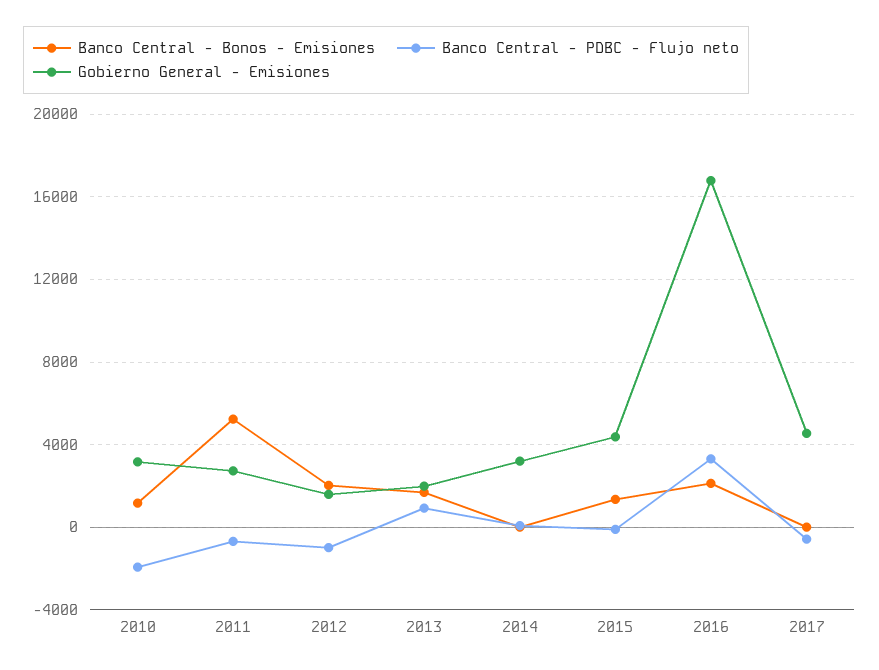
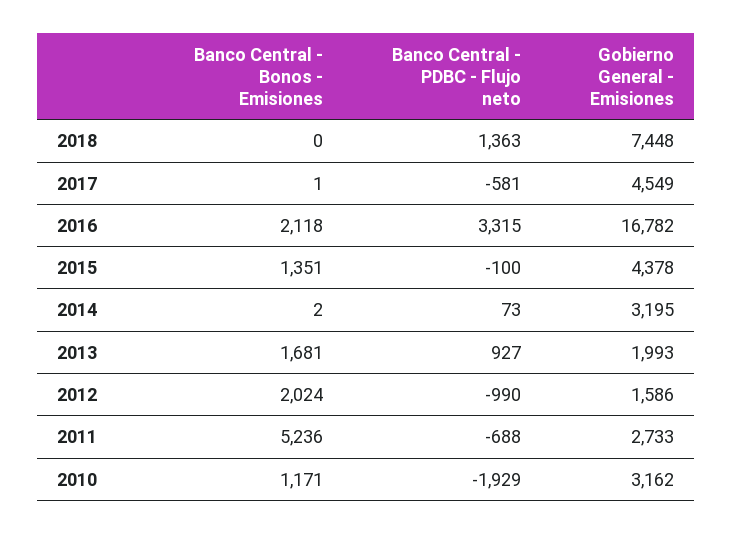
Banco Central - Bonos - Emisiones, 2018: none -> 0
Banco Central - PDBC - Flujo neto, 2018: none -> 1363
Gobierno General - Emisiones, 2018: none -> 7448

